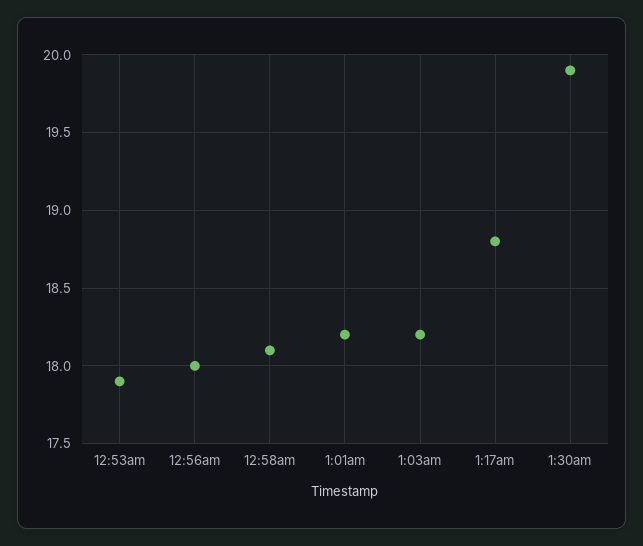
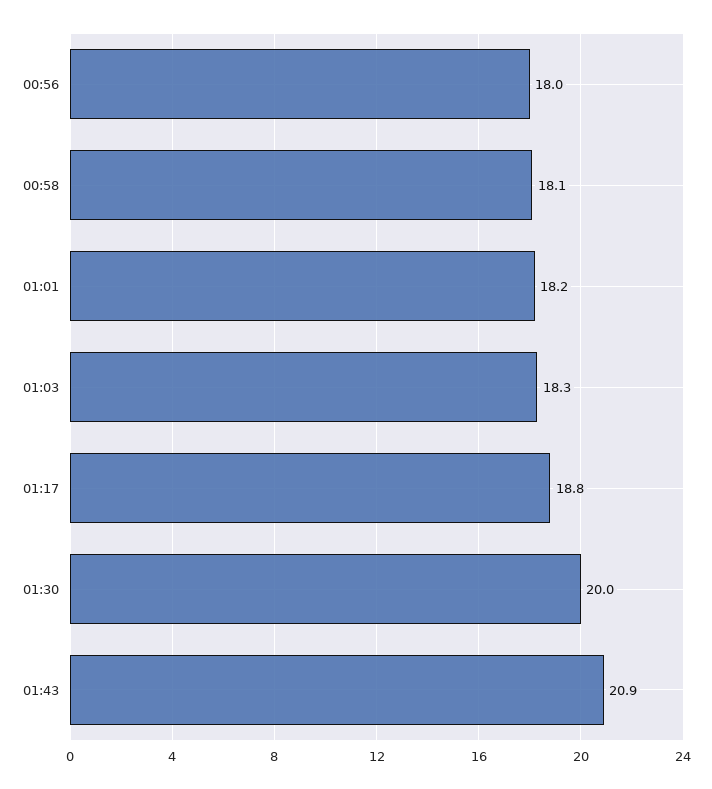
12:53am: 17.9 -> none
1:03am: 18.2 -> 18.3
1:30am: 19.9 -> 20
01:43: none -> 20.9

